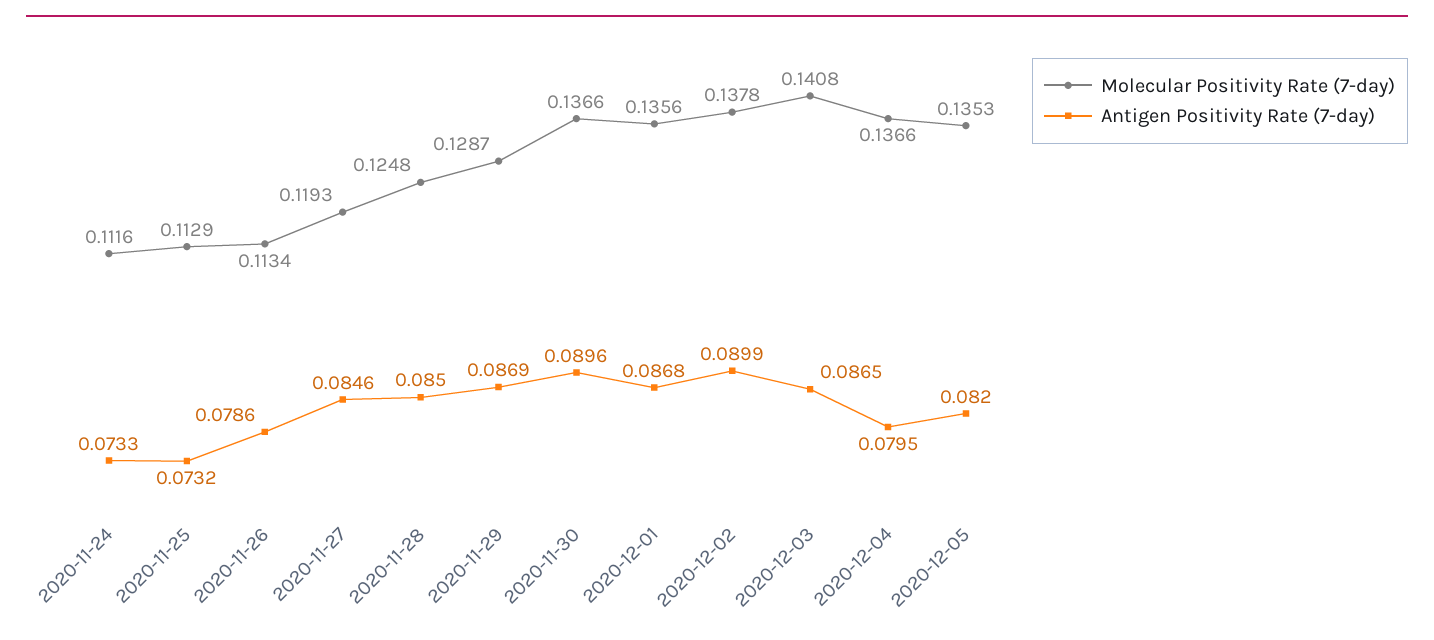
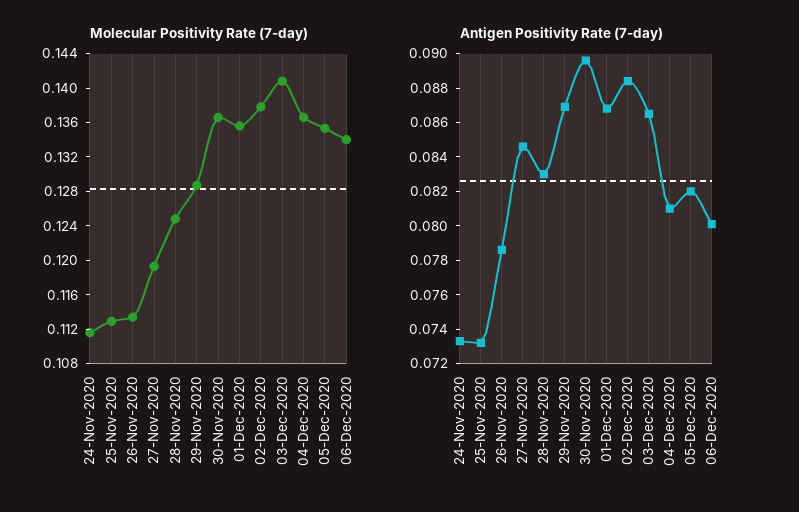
Antigen Positivity Rate (7-day), 2020-11-28: 0.085 -> 0.083
Antigen Positivity Rate (7-day), 2020-12-02: 0.0899 -> 0.0885
Antigen Positivity Rate (7-day), 2020-12-04: 0.0795 -> 0.081
Molecular Positivity Rate (7-day), 06-Dec-2020: none -> 0.134
Antigen Positivity Rate (7-day), 06-Dec-2020: none -> 0.08

